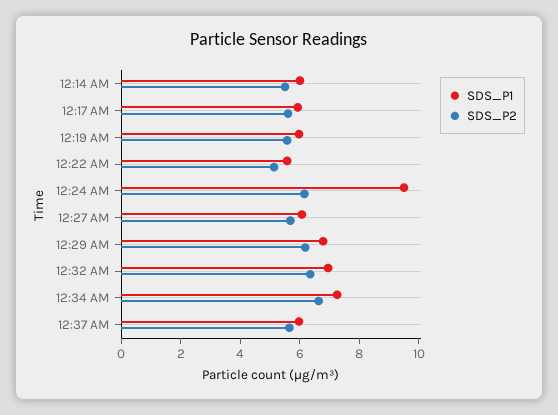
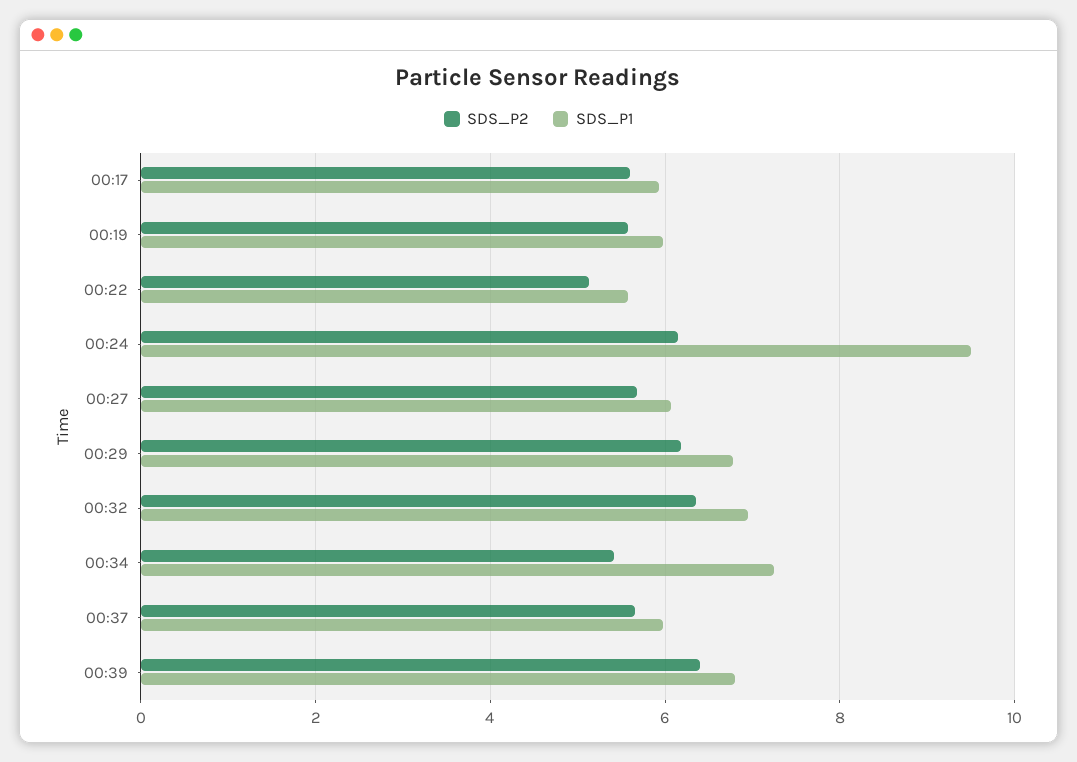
SDS_P1, 12:14 AM: 6 -> none
SDS_P2, 12:14 AM: 5.5 -> none
SDS_P2, 12:34 AM: 6.5 -> 5.4
SDS_P2, 00:39: none -> 6.4
SDS_P1, 00:39: none -> 6.8

